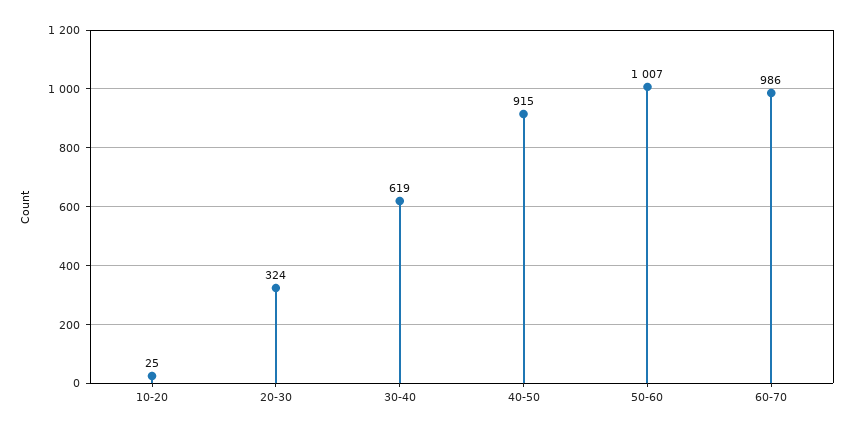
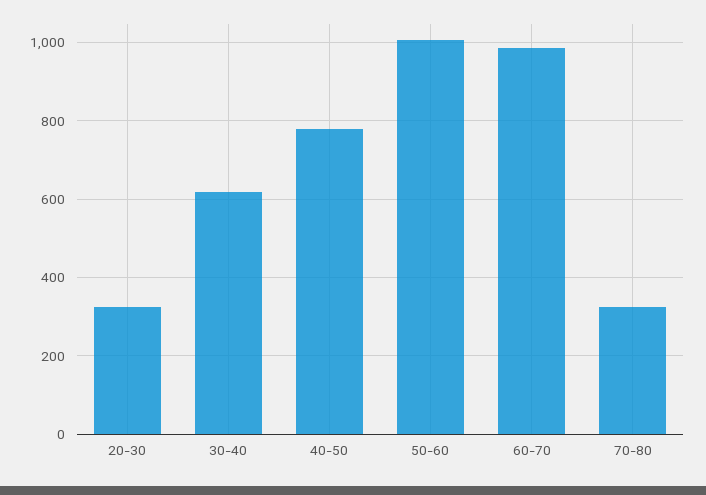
10-20: 25 -> none
40-50: 915 -> 780
70-80: none -> 320

